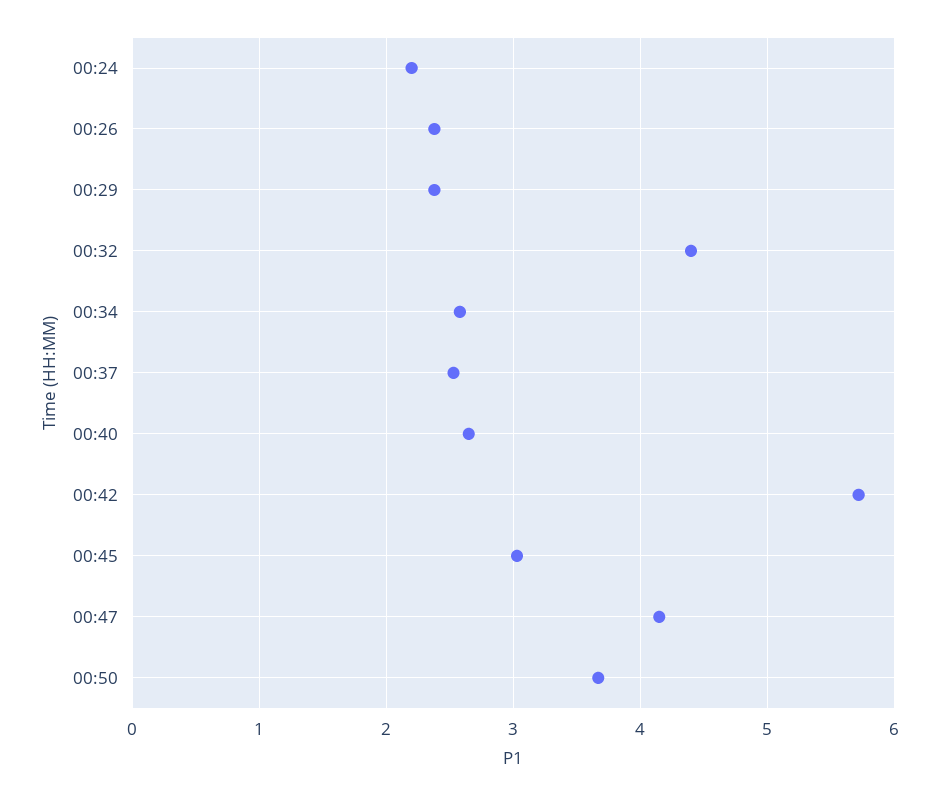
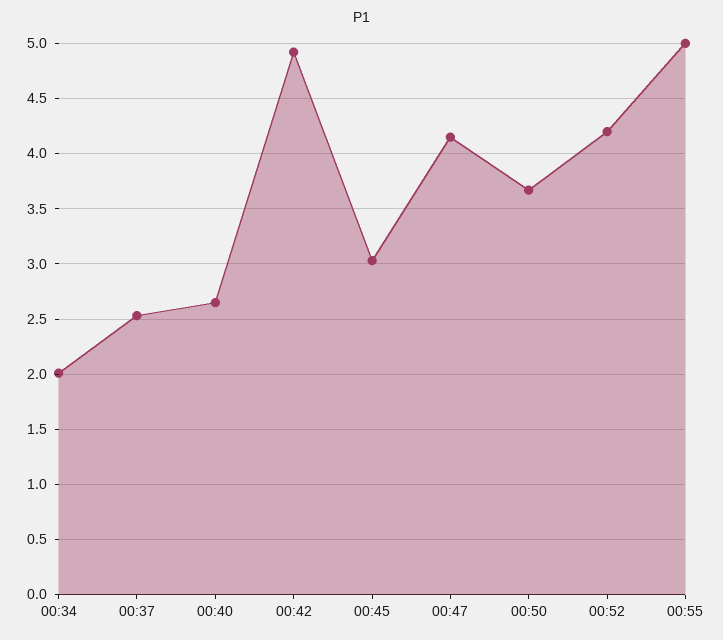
00:24: 2.2 -> none
00:26: 2.4 -> none
00:29: 2.4 -> none
00:32: 4.4 -> none
00:34: 2.6 -> 2
00:42: 5.7 -> 4.9
00:52: none -> 4.2
00:55: none -> 5

